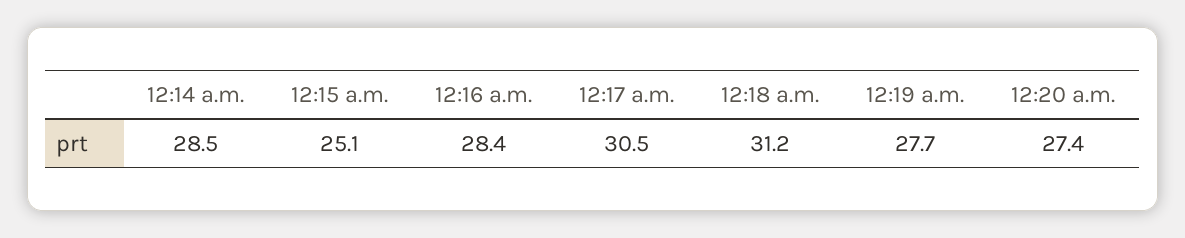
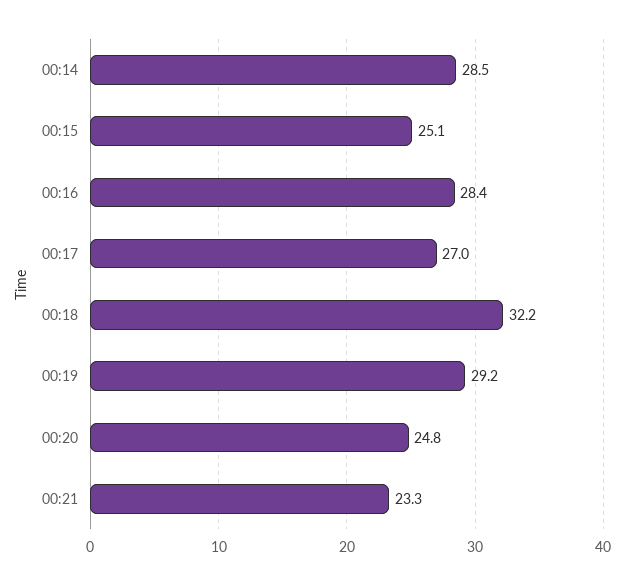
12:17 a.m.: 30.5 -> 27
12:18 a.m.: 31.2 -> 32.2
12:19 a.m.: 27.7 -> 29.2
12:20 a.m.: 27.4 -> 24.8
00:21: none -> 23.3

